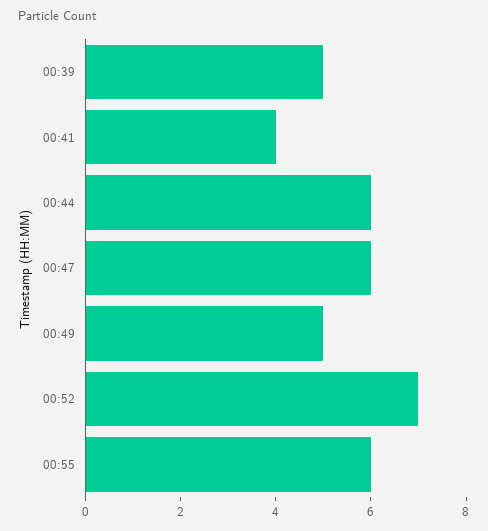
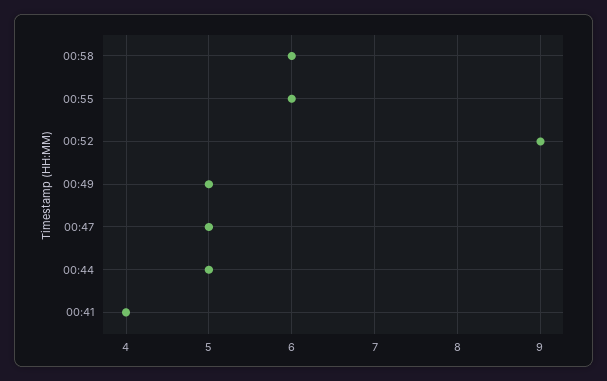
00:39: 5 -> none
00:44: 6 -> 5
00:47: 6 -> 5
00:52: 7 -> 9
00:58: none -> 6

